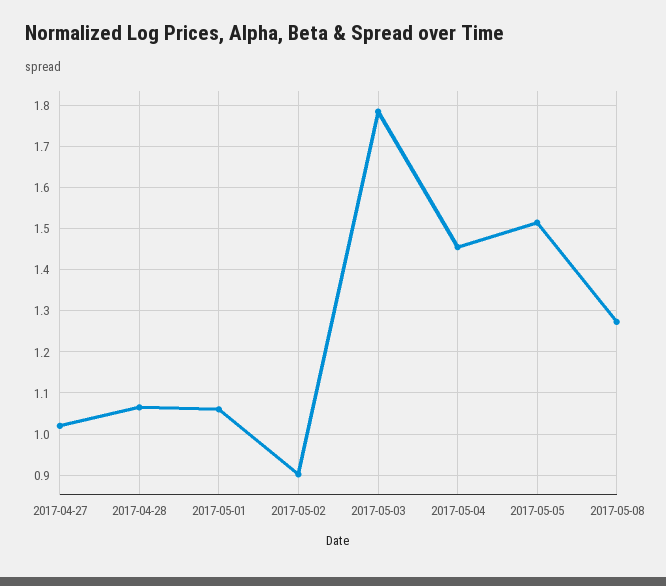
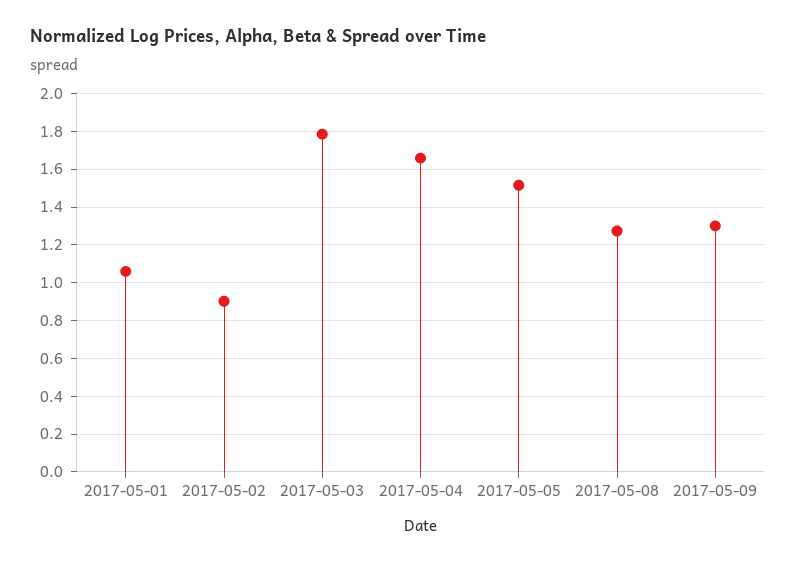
2017-04-27: 1.02 -> none
2017-04-28: 1.06 -> none
2017-05-04: 1.46 -> 1.65
2017-05-09: none -> 1.3

